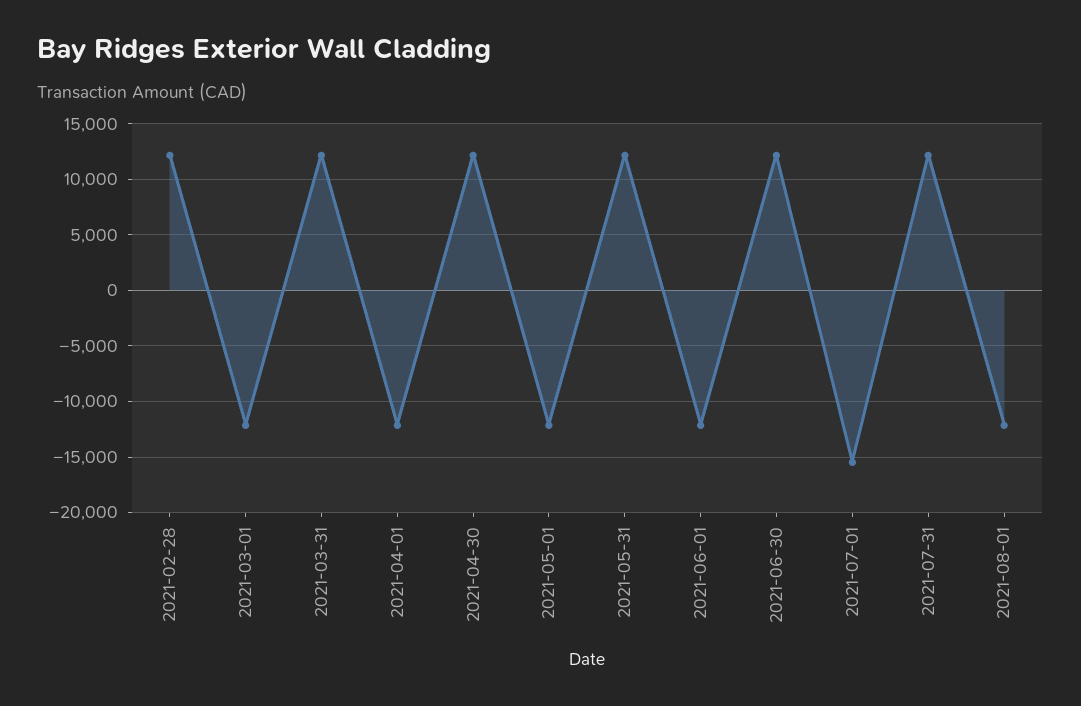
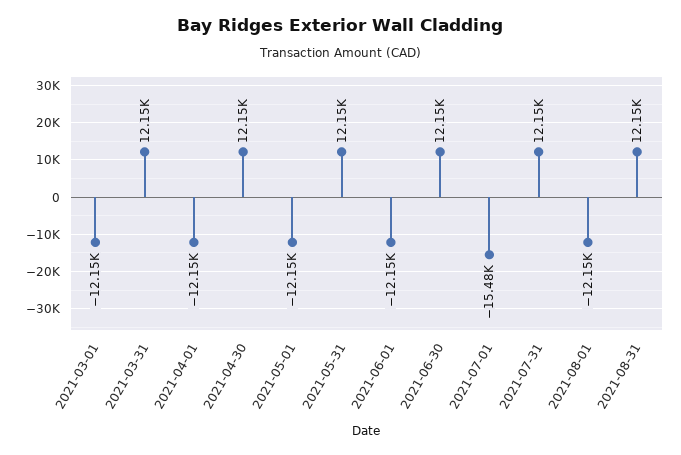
2021-02-28: 12000 -> none
2021-08-31: none -> 12150

